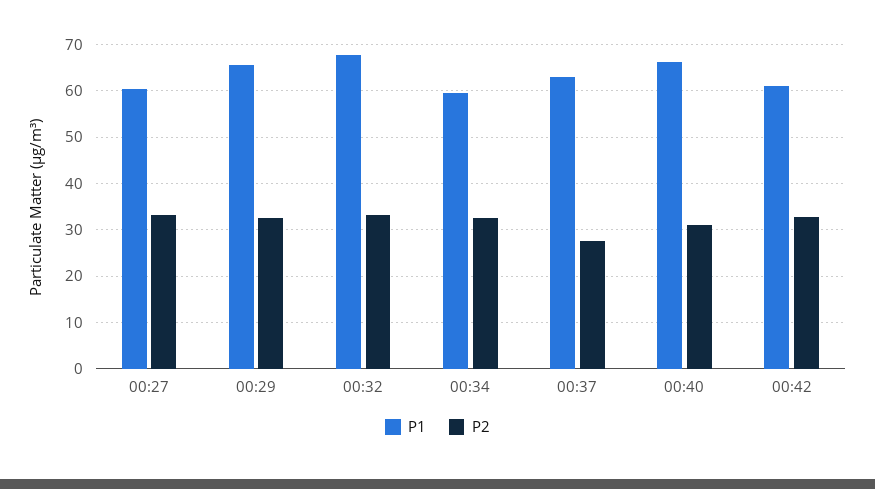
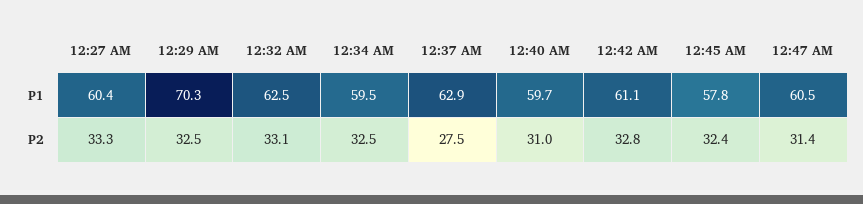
P1, 00:29: 66 -> 70.3
P1, 00:32: 68 -> 62.5
P1, 00:40: 66 -> 59.7
P1, 12:45 AM: none -> 57.8
P1, 12:47 AM: none -> 60.5
P2, 12:45 AM: none -> 32.4
P2, 12:47 AM: none -> 31.4

